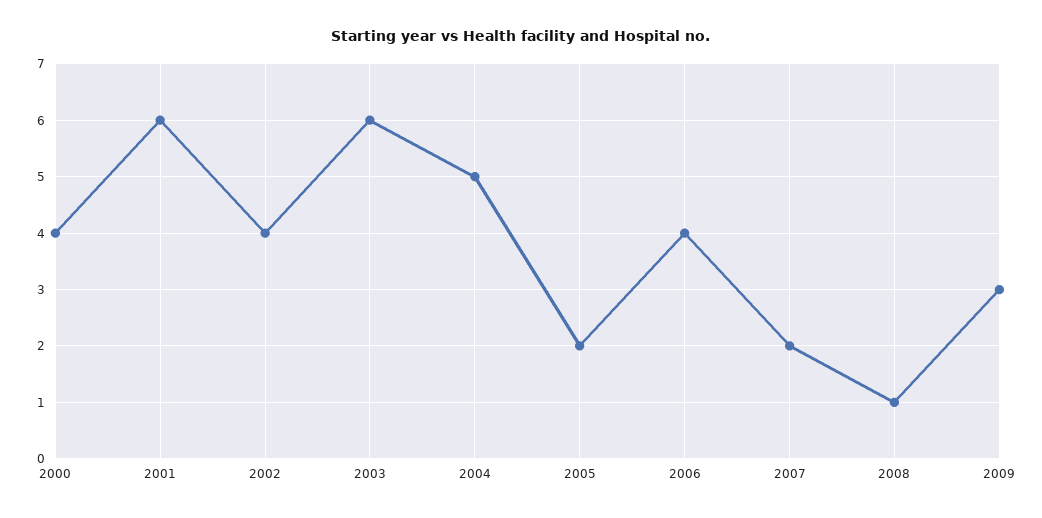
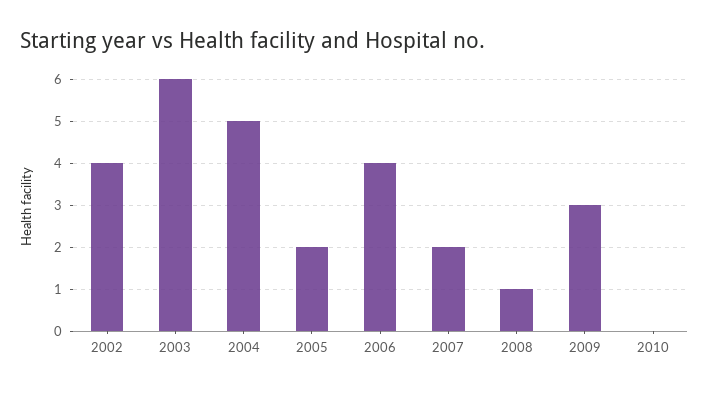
2000: 4 -> none
2001: 6 -> none
2010: none -> 0

